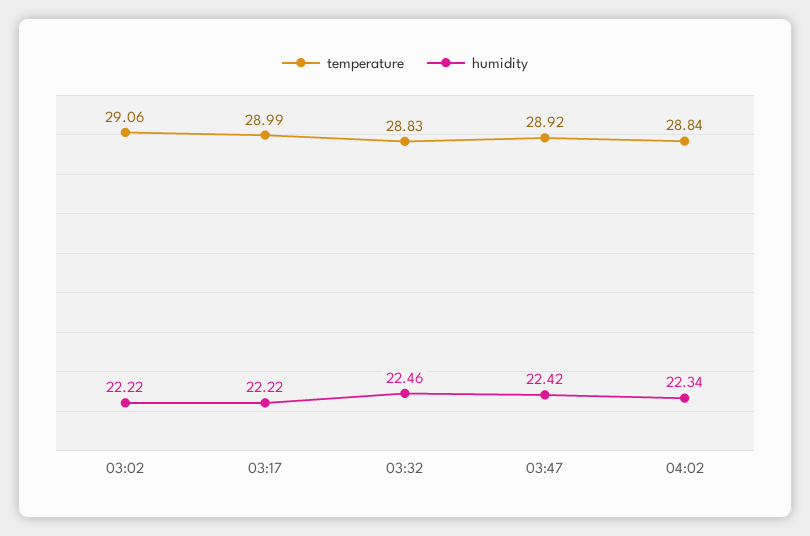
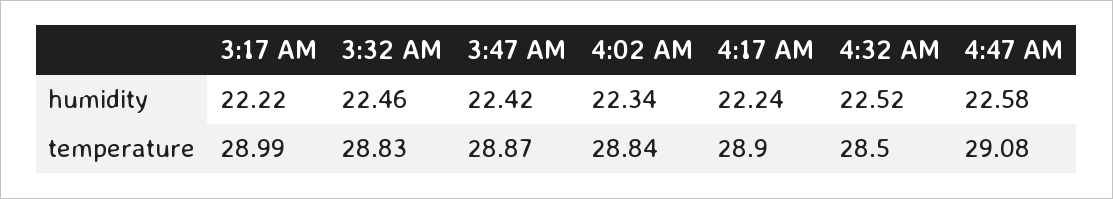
temperature, 03:02: 29.06 -> none
humidity, 03:02: 22.22 -> none
temperature, 03:47: 28.92 -> 28.87
humidity, 4:17 AM: none -> 22.24
humidity, 4:32 AM: none -> 22.52
humidity, 4:47 AM: none -> 22.58
temperature, 4:17 AM: none -> 28.9
temperature, 4:32 AM: none -> 28.5
temperature, 4:47 AM: none -> 29.08

